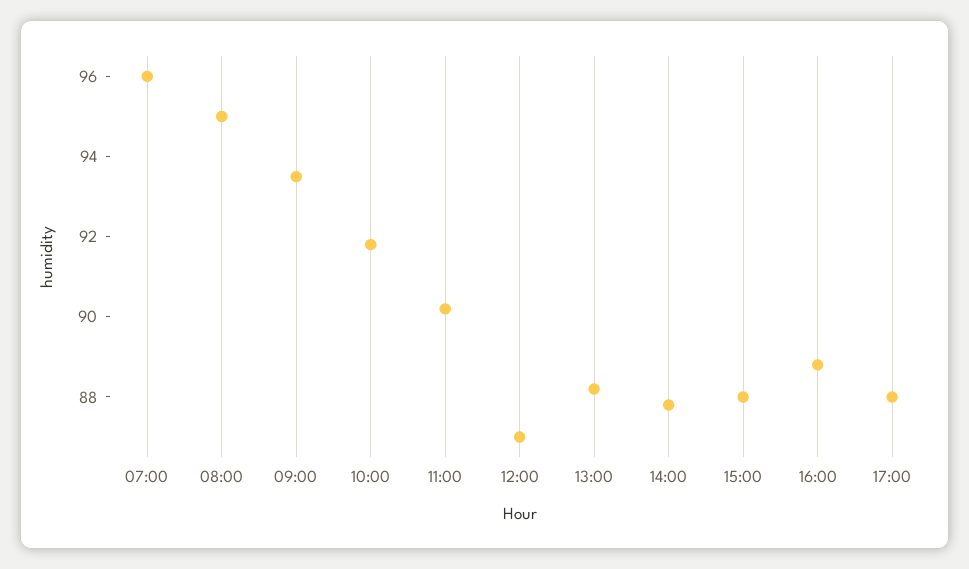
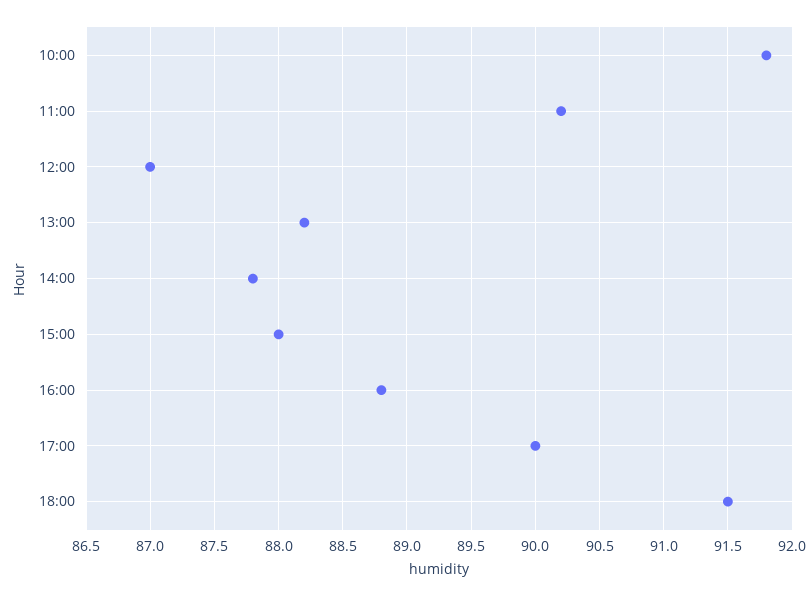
07:00: 96 -> none
08:00: 95 -> none
09:00: 93.5 -> none
17:00: 88 -> 90
18:00: none -> 91.5

